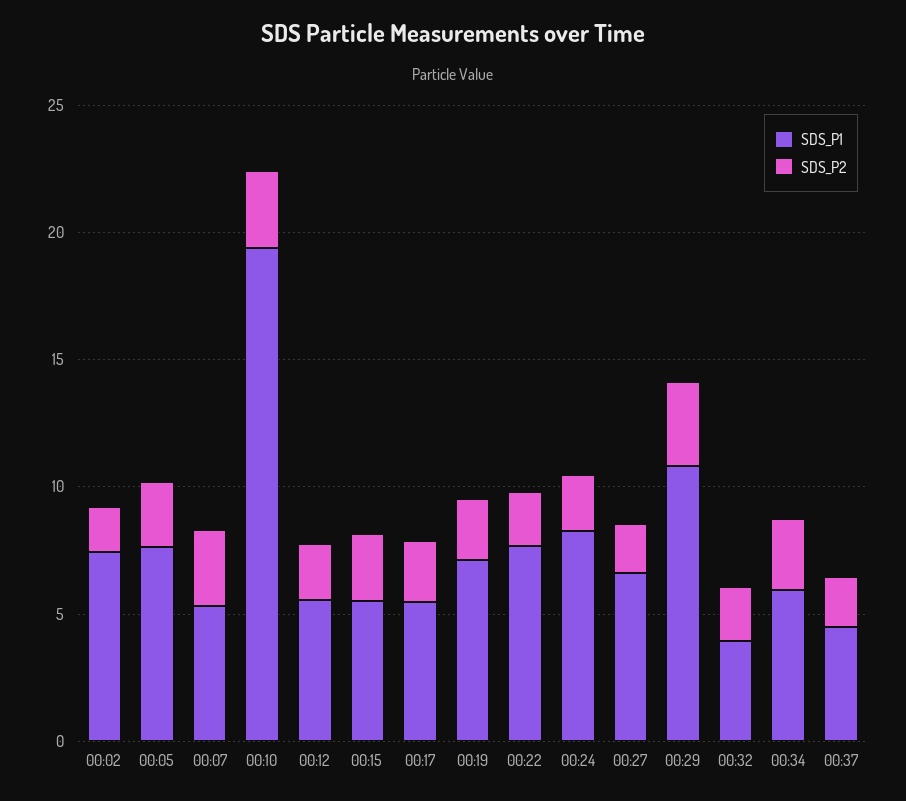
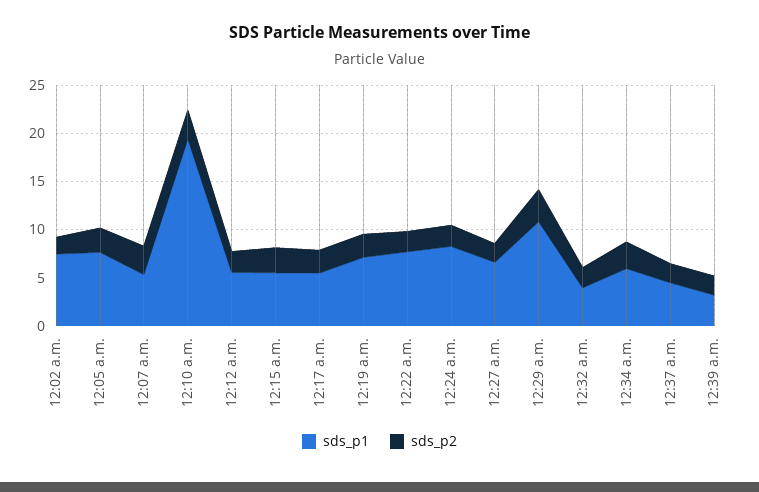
SDS_P1, 12:39 a.m.: none -> 3
SDS_P2, 12:39 a.m.: none -> 2

